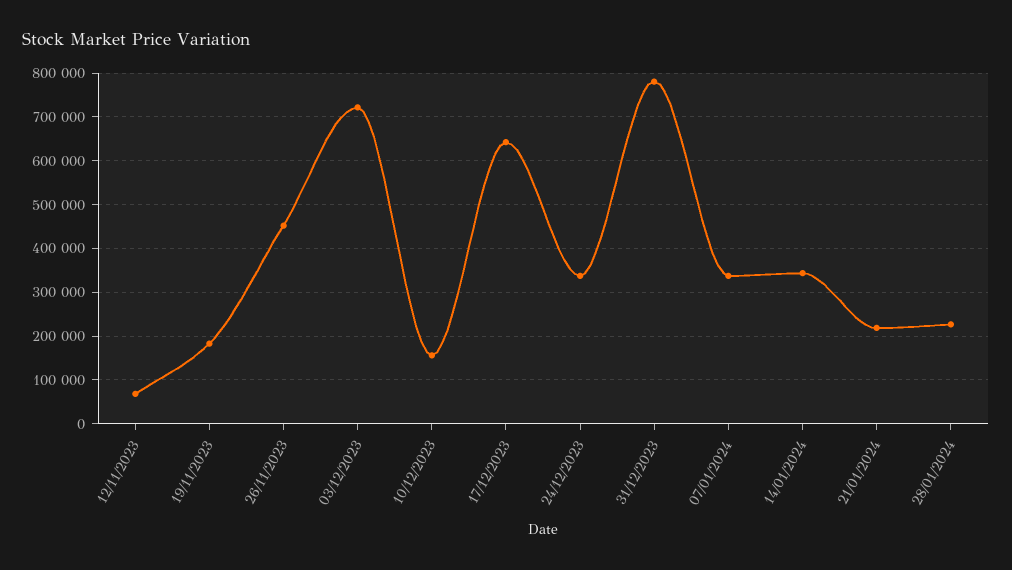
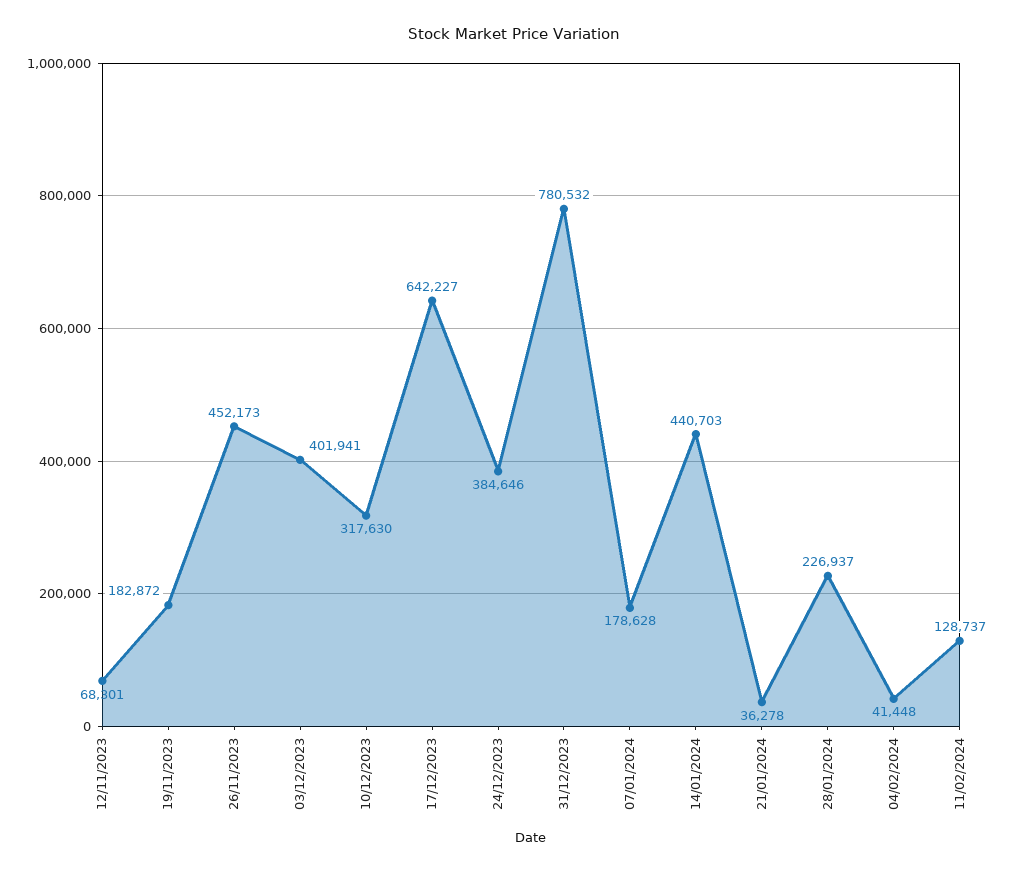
03/12/2023: 720000 -> 401941
10/12/2023: 160000 -> 317630
24/12/2023: 340000 -> 384646
07/01/2024: 340000 -> 178628
14/01/2024: 340000 -> 440703
21/01/2024: 220000 -> 36278
04/02/2024: none -> 41448
11/02/2024: none -> 128737

